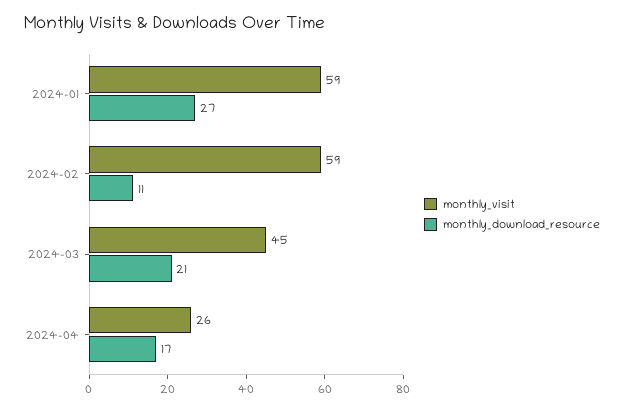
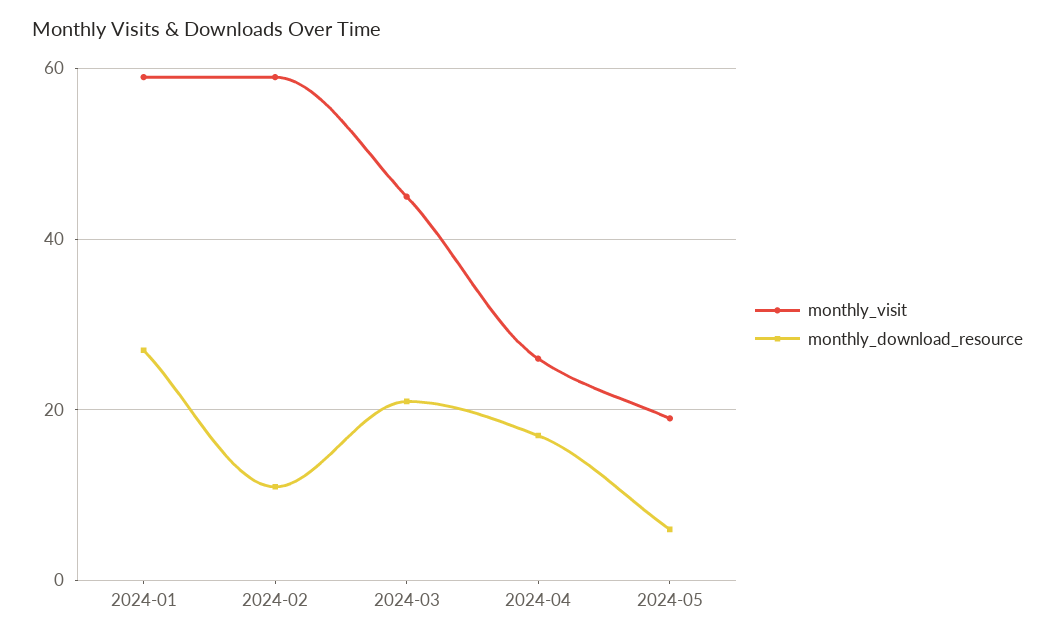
monthly_visit, 2024-05: none -> 20
monthly_download_resource, 2024-05: none -> 5

